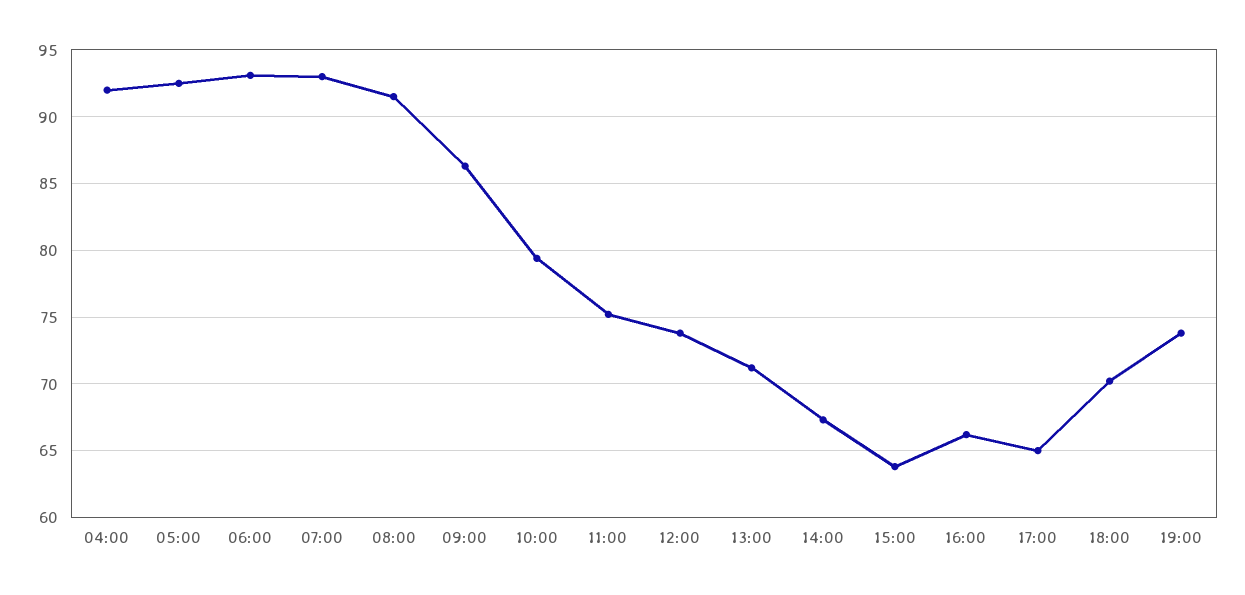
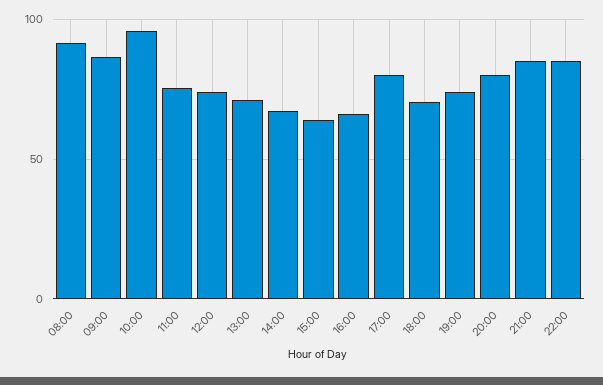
04:00: 92 -> none
05:00: 92.5 -> none
06:00: 93 -> none
07:00: 93 -> none
10:00: 79.5 -> 95
17:00: 65 -> 80
20:00: none -> 80
21:00: none -> 85
22:00: none -> 85

